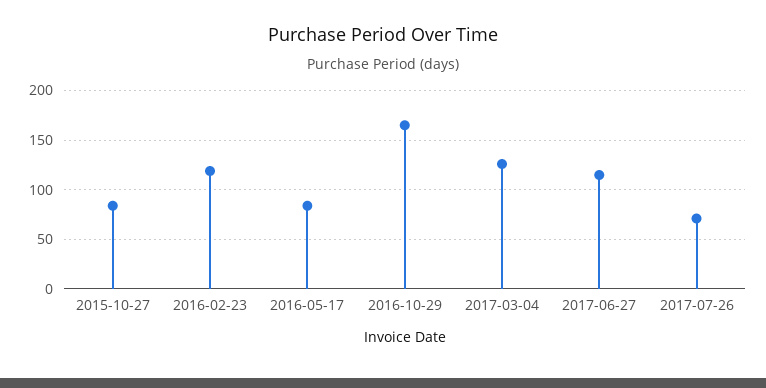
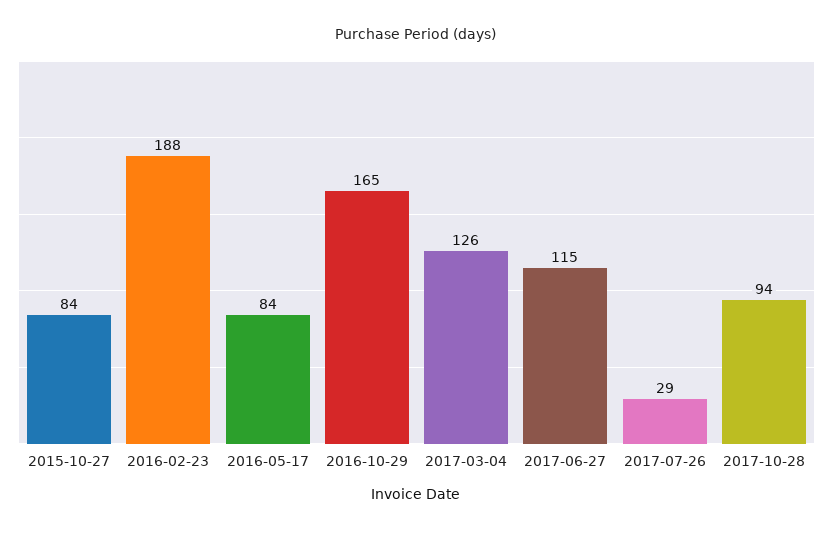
2016-02-23: 120 -> 188
2017-07-26: 70 -> 29
2017-10-28: none -> 94

